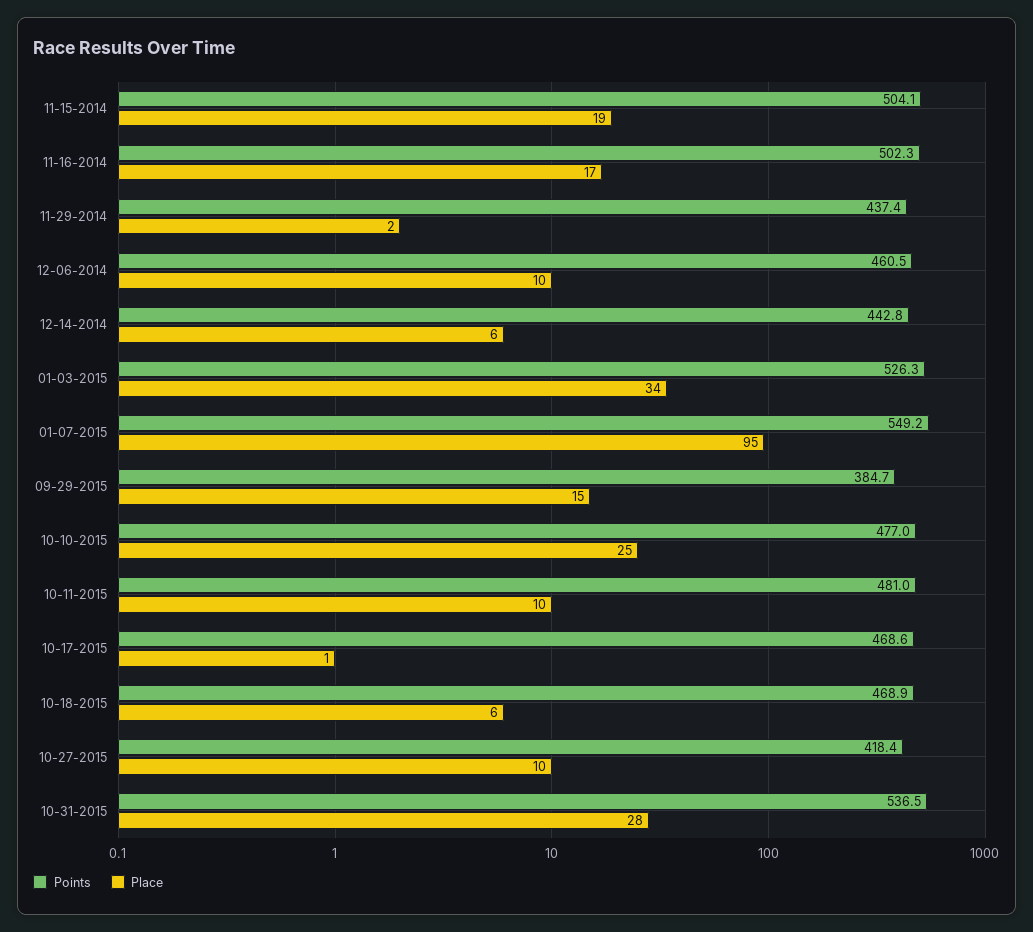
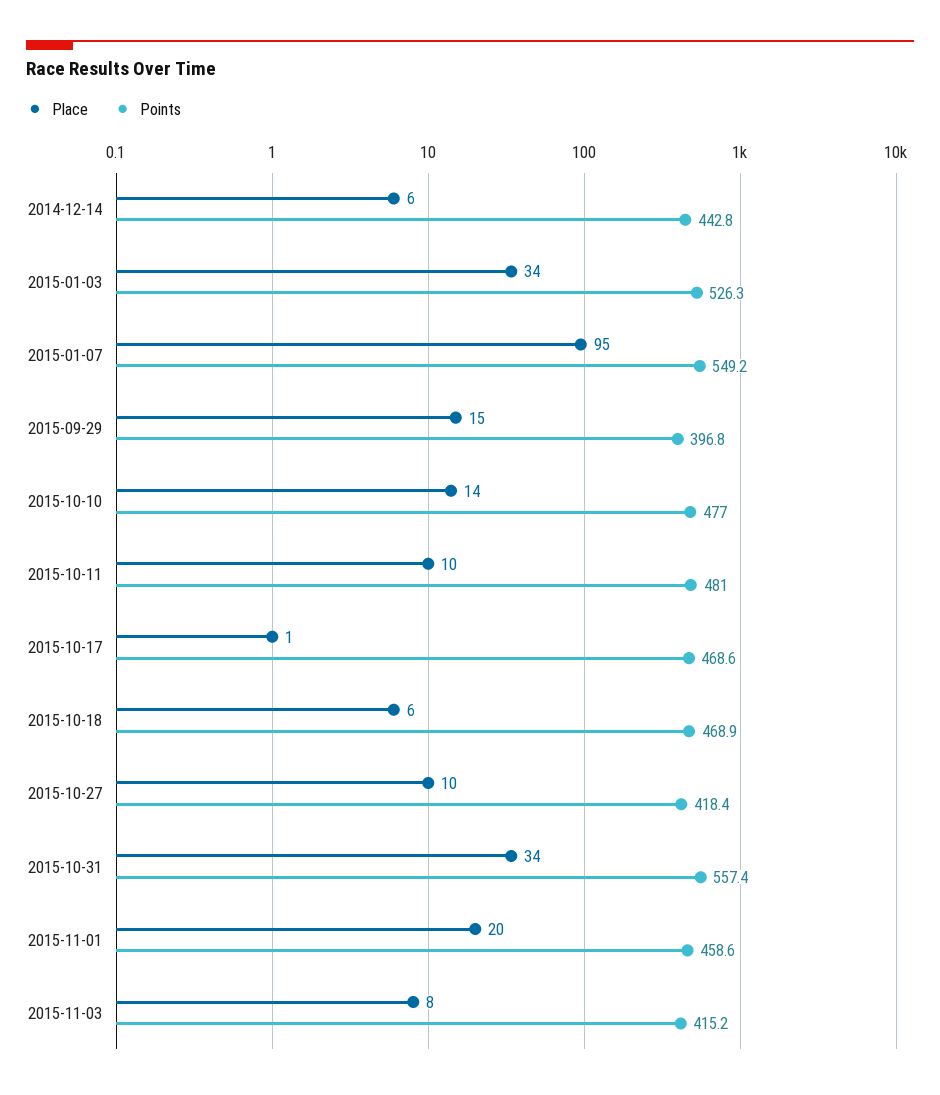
Points, 11-15-2014: 504.1 -> none
Place, 11-15-2014: 19 -> none
Points, 11-16-2014: 502.3 -> none
Place, 11-16-2014: 17 -> none
Points, 11-29-2014: 437.4 -> none
Place, 11-29-2014: 2 -> none
Points, 12-06-2014: 460.5 -> none
Place, 12-06-2014: 10 -> none
Points, 09-29-2015: 384.7 -> 396.8
Place, 10-10-2015: 25 -> 14
Points, 10-31-2015: 536.5 -> 557.4
Place, 10-31-2015: 28 -> 34
Place, 2015-11-01: none -> 20
Points, 2015-11-01: none -> 458.6
Place, 2015-11-03: none -> 8
Points, 2015-11-03: none -> 415.2

